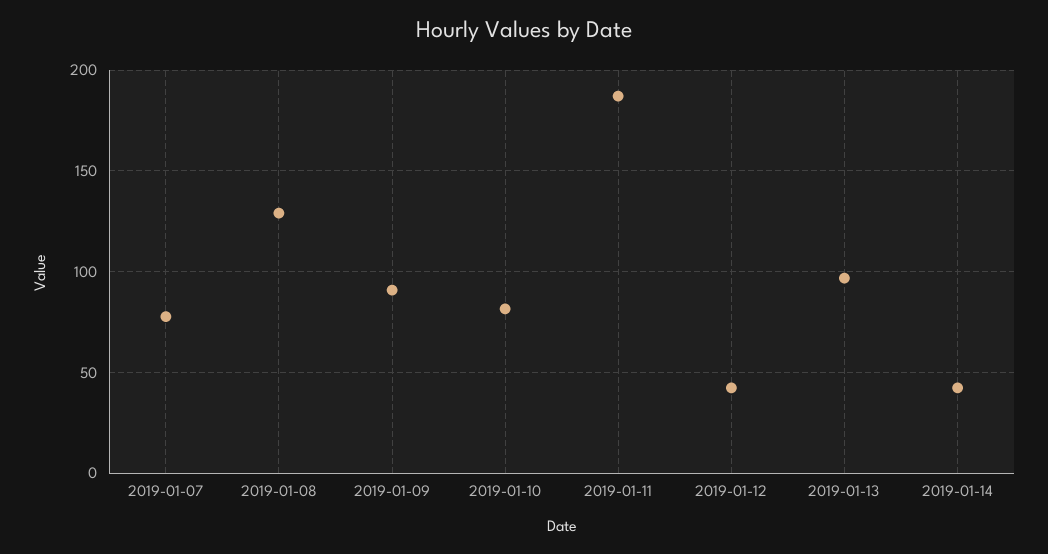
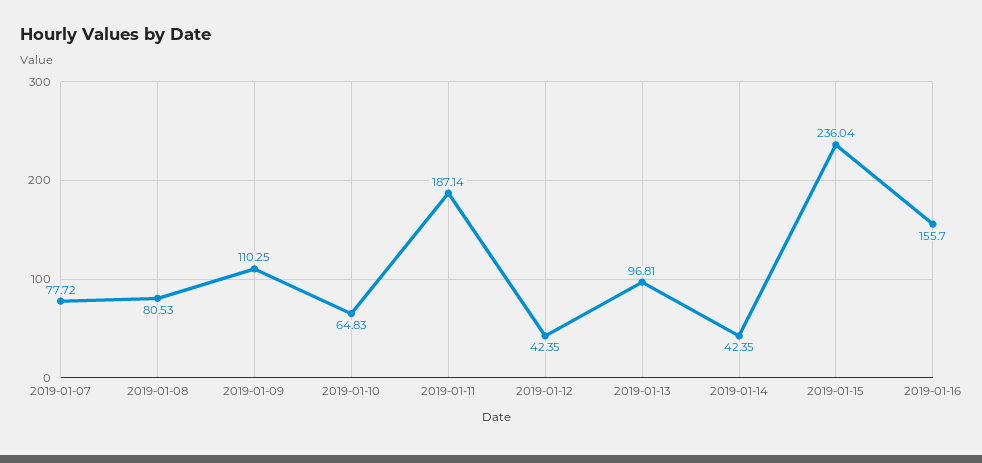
2019-01-08: 130 -> 80.53
2019-01-09: 90 -> 110.25
2019-01-10: 80 -> 64.83
2019-01-15: none -> 236.04
2019-01-16: none -> 155.7

